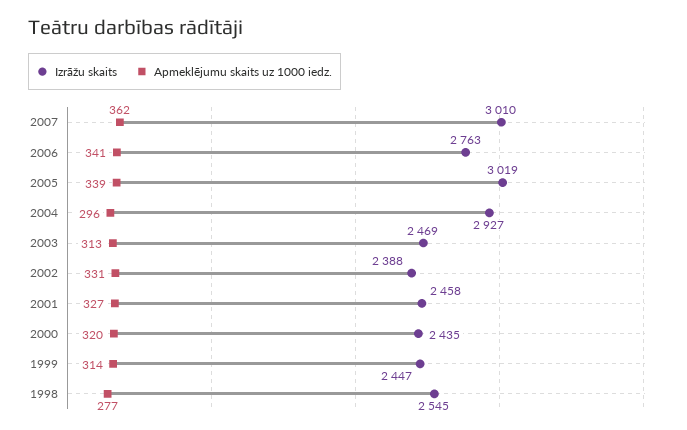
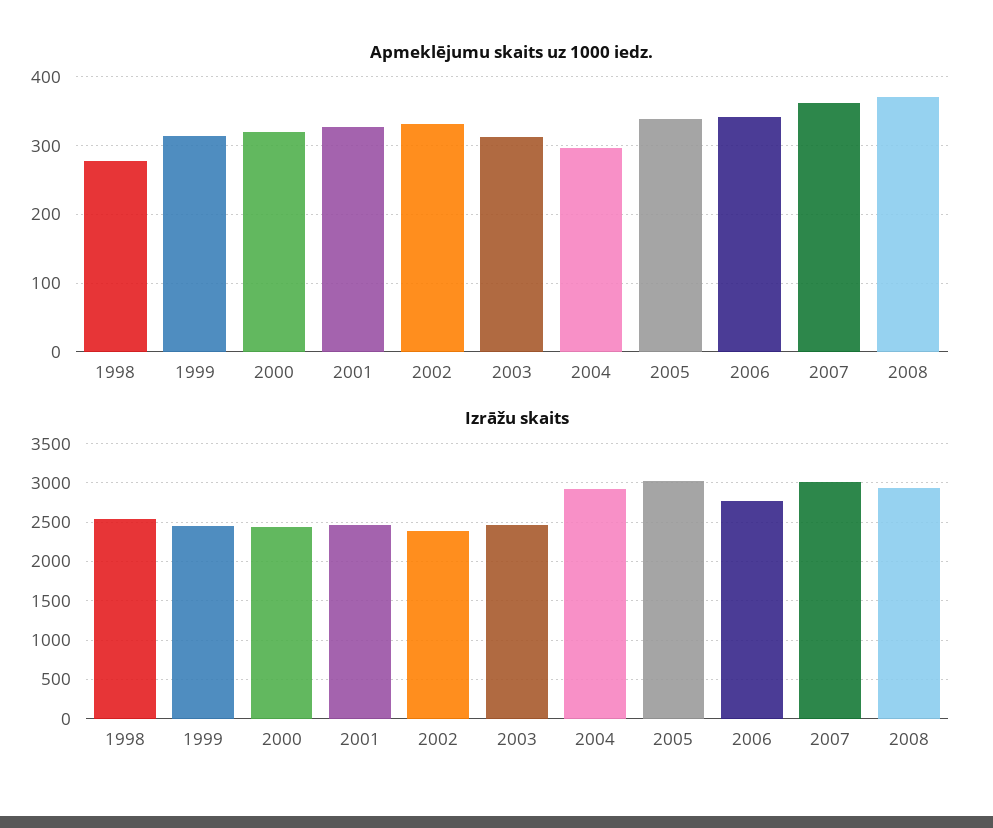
Apmeklējumu skaits uz 1000 iedz., 2008: none -> 370
Izrāžu skaits, 2008: none -> 2900

